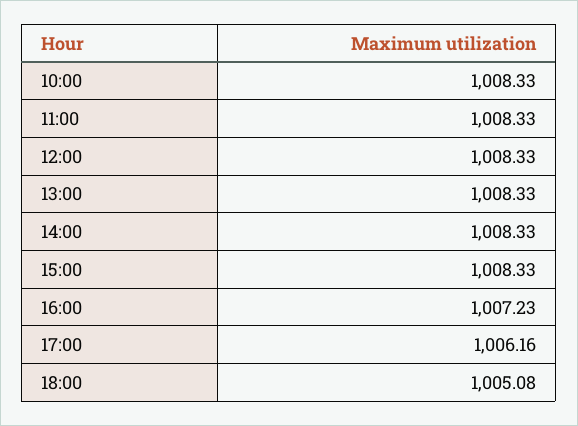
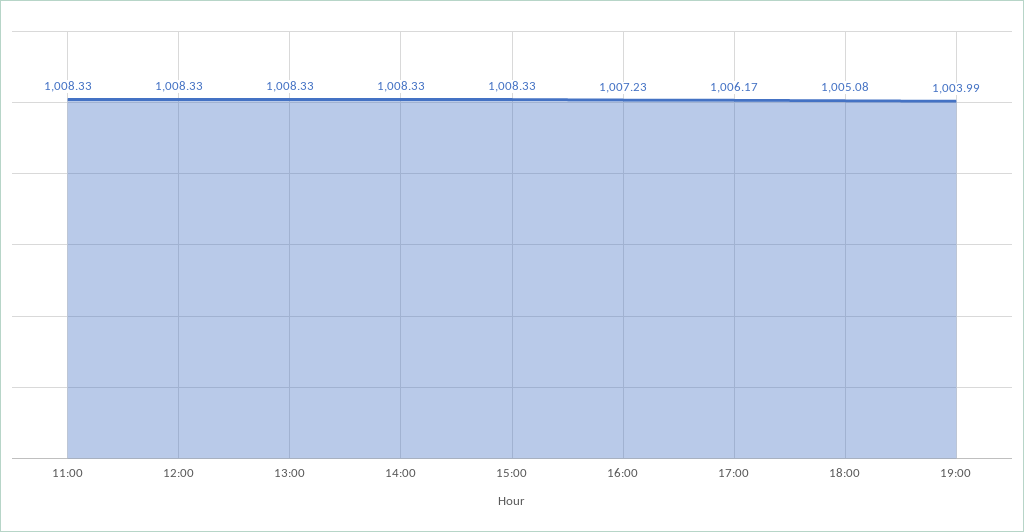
10:00: 1008.33 -> none
17:00: 1006.16 -> 1006.17
19:00: none -> 1003.99

